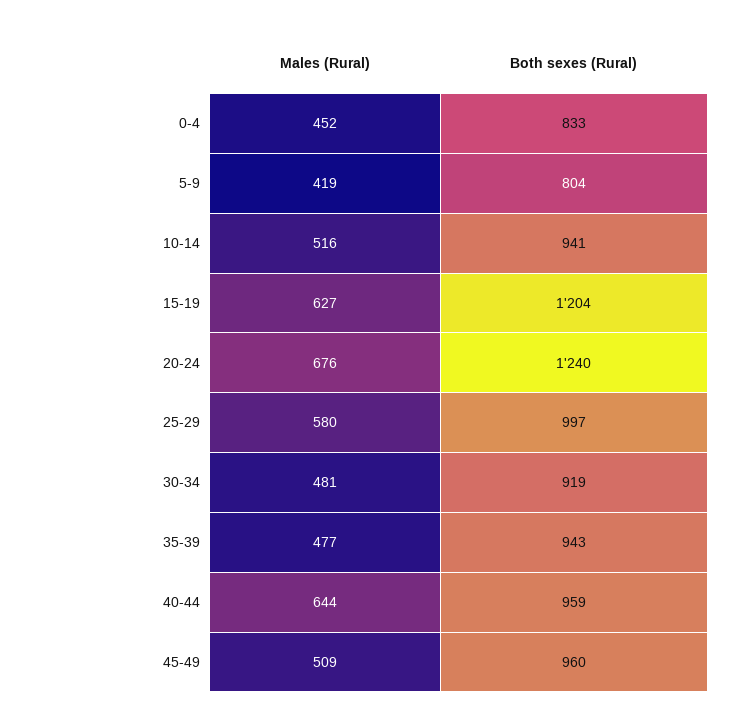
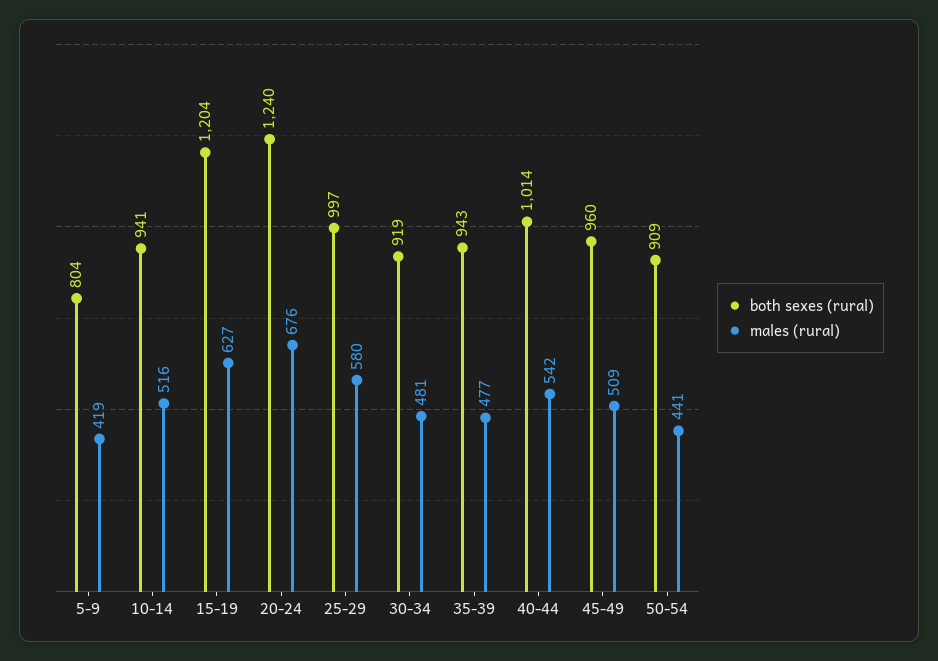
Males (Rural), 0-4: 452 -> none
Both sexes (Rural), 0-4: 833 -> none
Males (Rural), 40-44: 644 -> 542
Both sexes (Rural), 40-44: 959 -> 1014
Both sexes (Rural), 50-54: none -> 909
Males (Rural), 50-54: none -> 441

